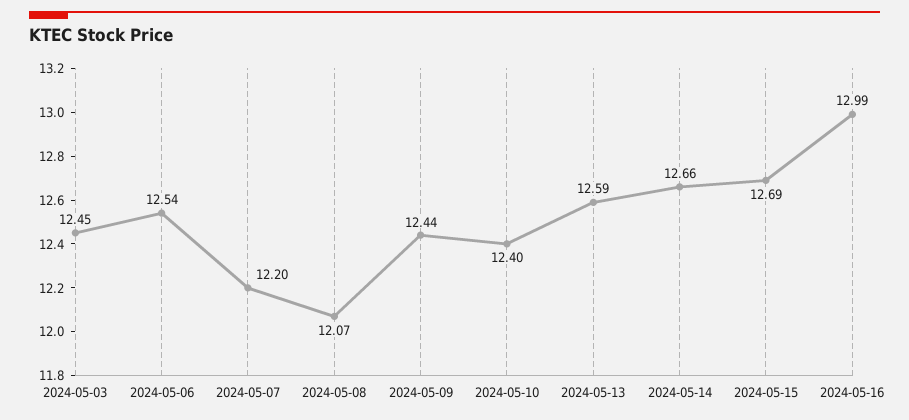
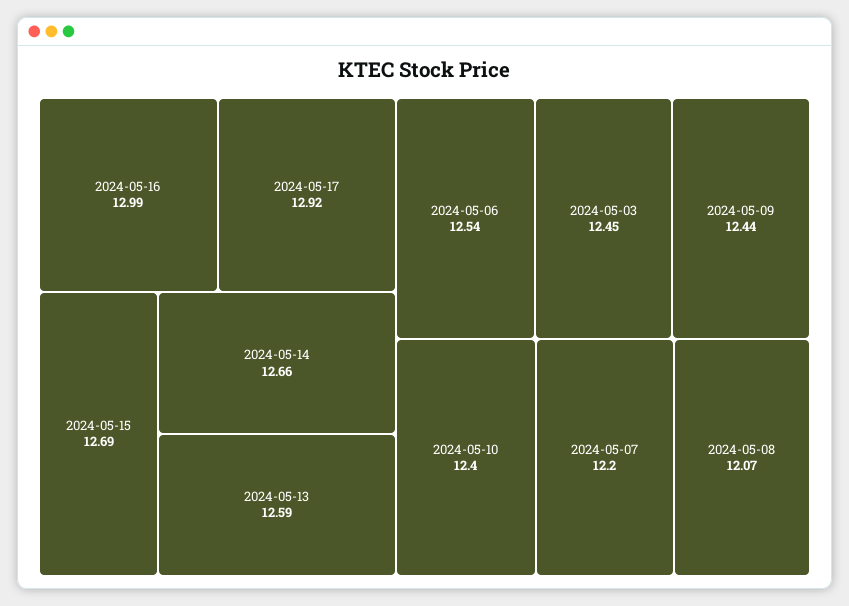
2024-05-17: none -> 12.92

